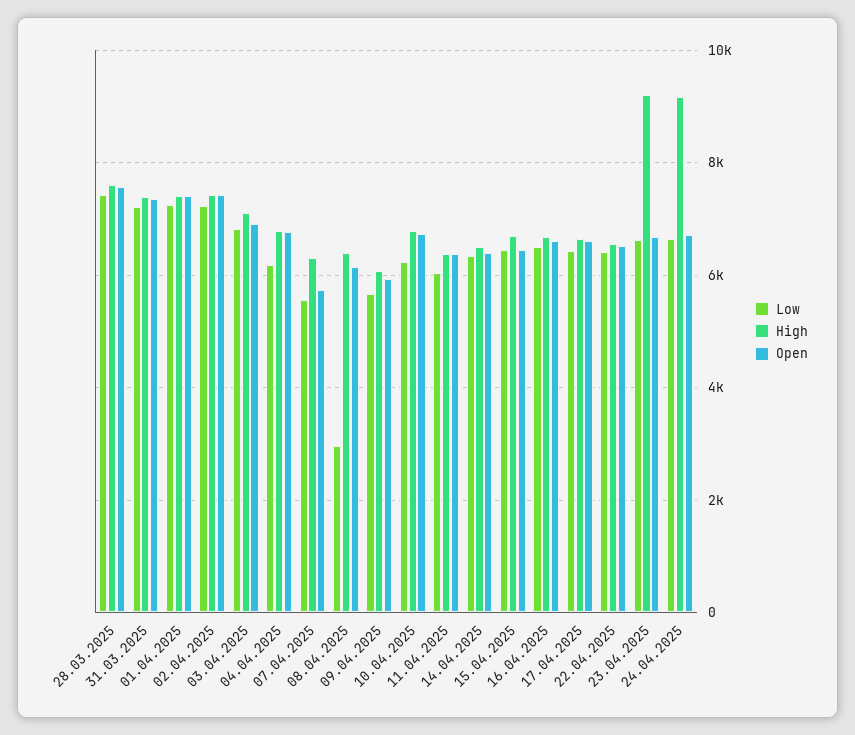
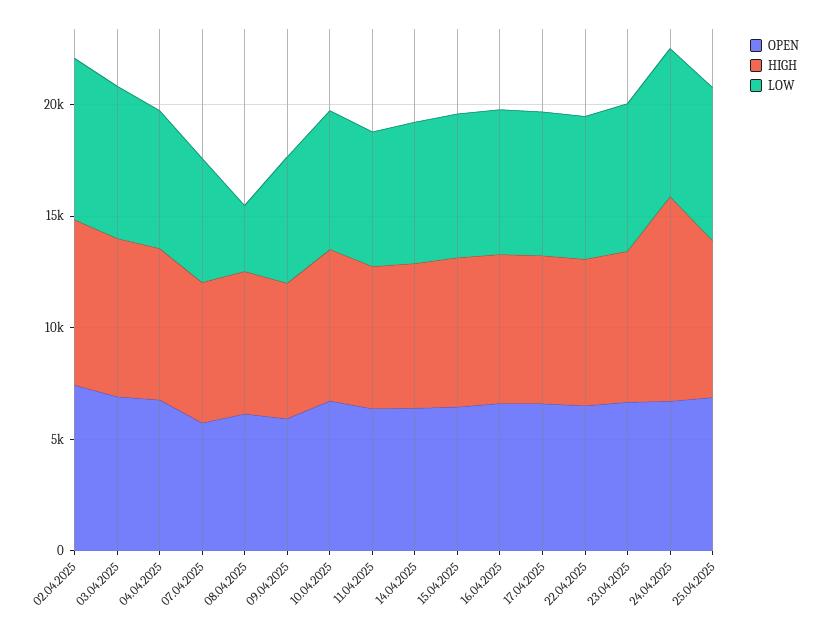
Low, 28.03.2025: 7400 -> none
High, 28.03.2025: 7600 -> none
Open, 28.03.2025: 7600 -> none
Low, 31.03.2025: 7200 -> none
High, 31.03.2025: 7400 -> none
Open, 31.03.2025: 7400 -> none
Low, 01.04.2025: 7200 -> none
High, 01.04.2025: 7400 -> none
Open, 01.04.2025: 7400 -> none
High, 23.04.2025: 9200 -> 7000
Open, 25.04.2025: none -> 7000
High, 25.04.2025: none -> 7000
Low, 25.04.2025: none -> 7000

